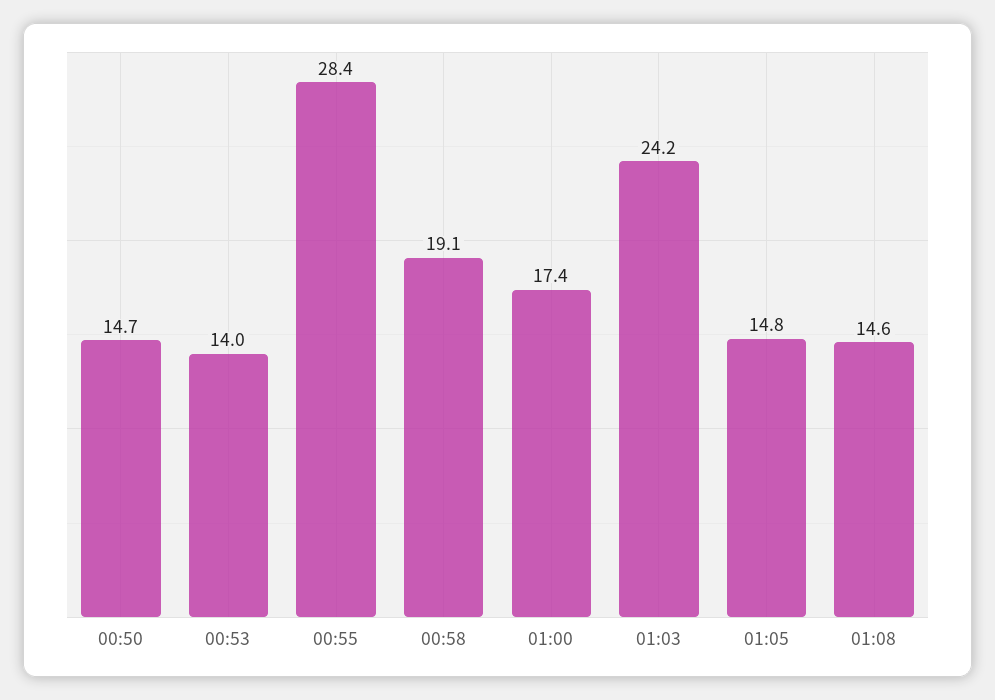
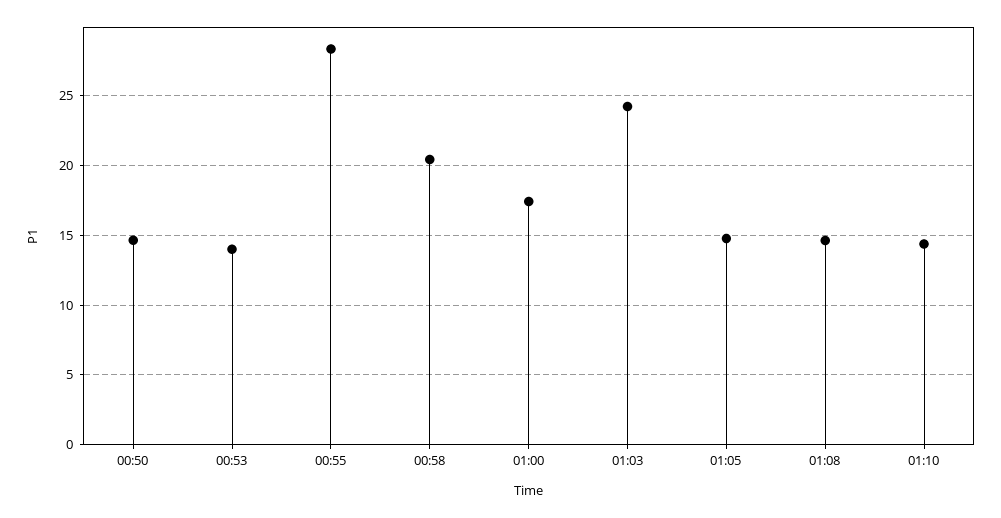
00:58: 19.1 -> 20.5
01:10: none -> 14.5

